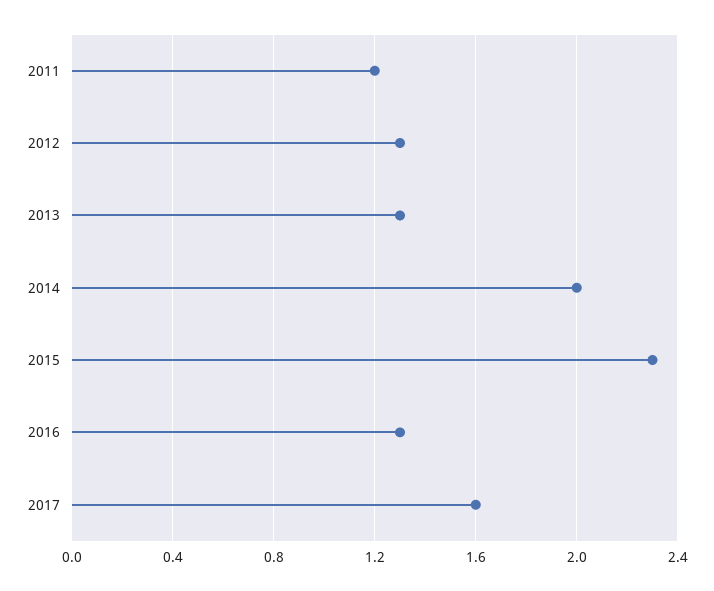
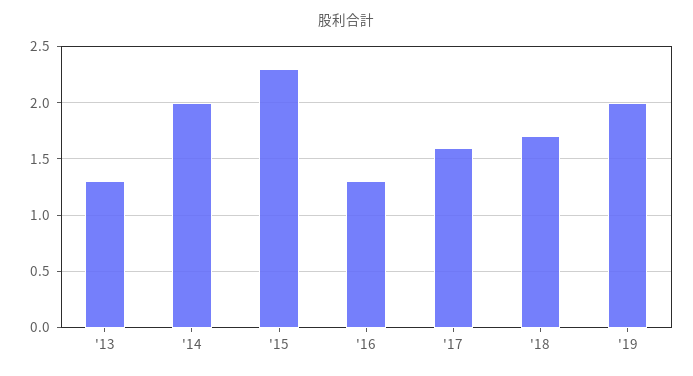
2011: 1.2 -> none
2012: 1.3 -> none
'18: none -> 1.7
'19: none -> 2

